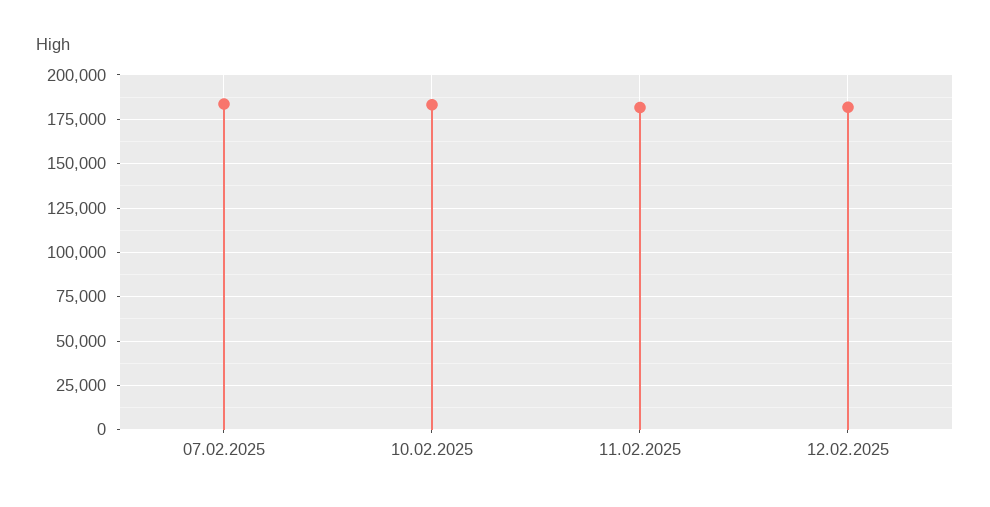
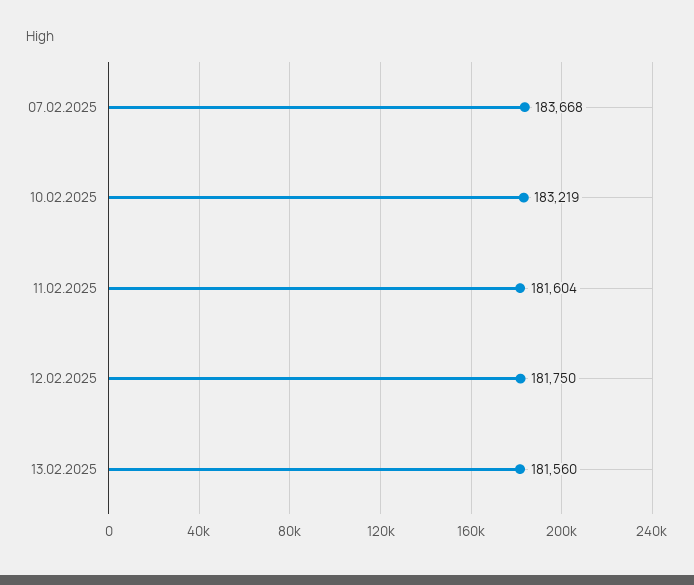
13.02.2025: none -> 181560

